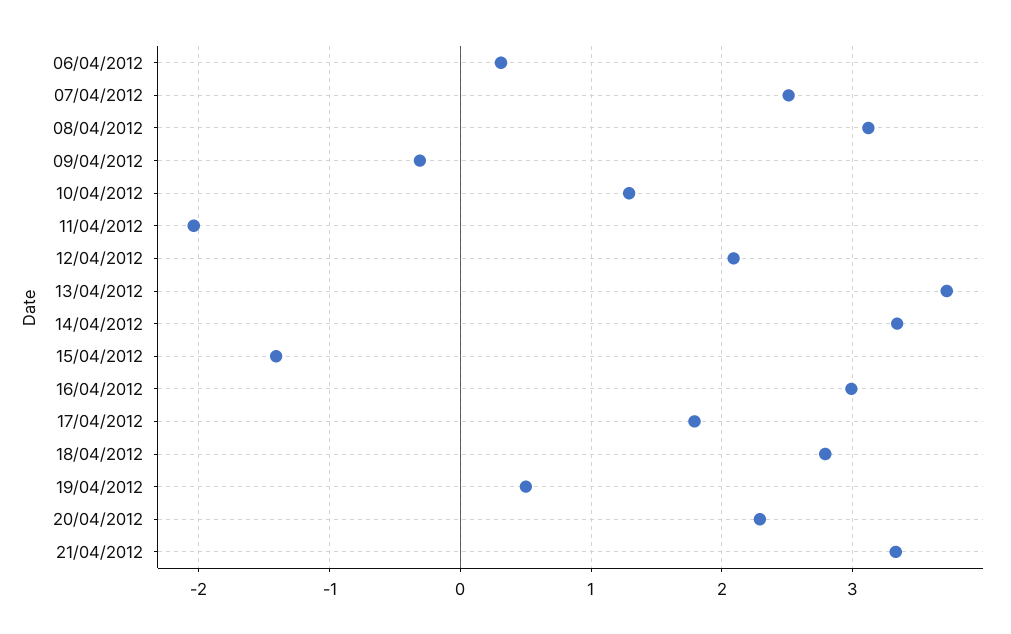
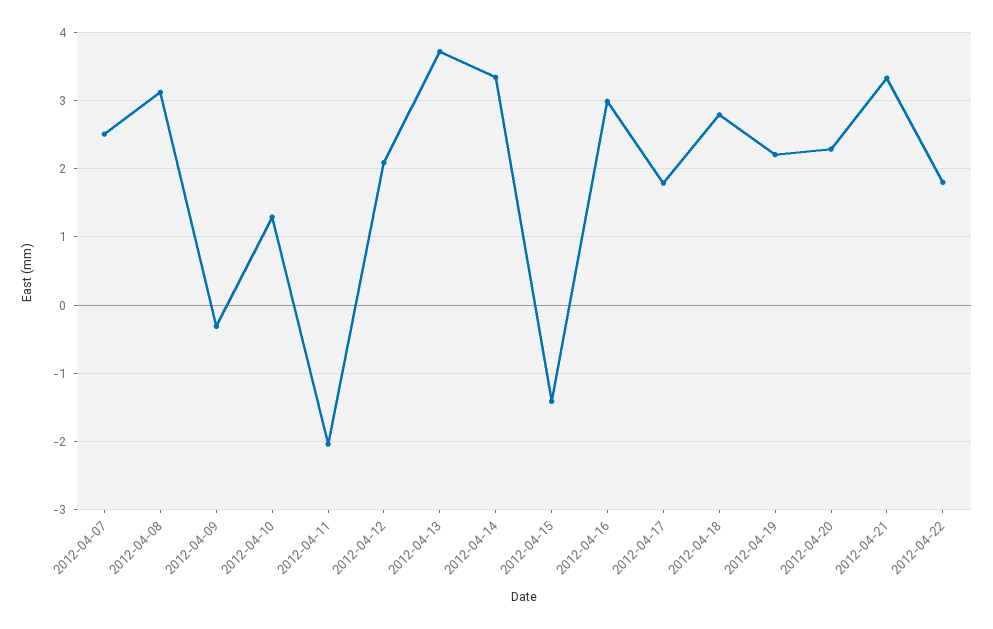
06/04/2012: 0.3 -> none
19/04/2012: 0.5 -> 2.2
2012-04-22: none -> 1.8

